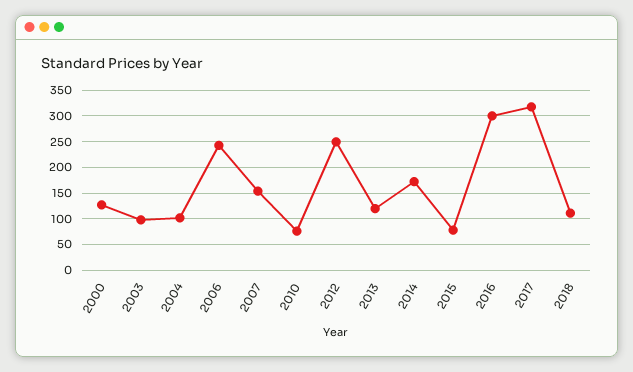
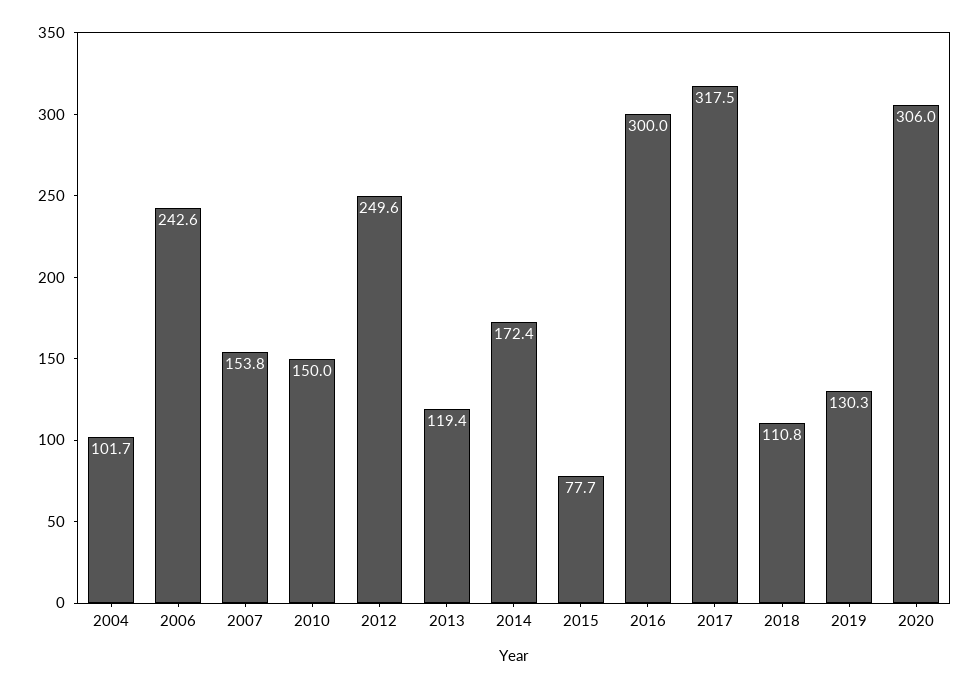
2000: 125 -> none
2003: 100 -> none
2010: 75 -> 150
2019: none -> 130.3
2020: none -> 306

